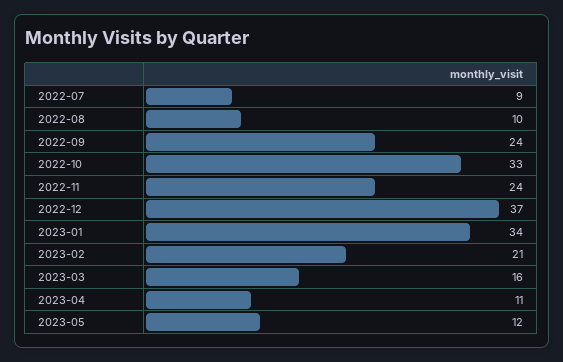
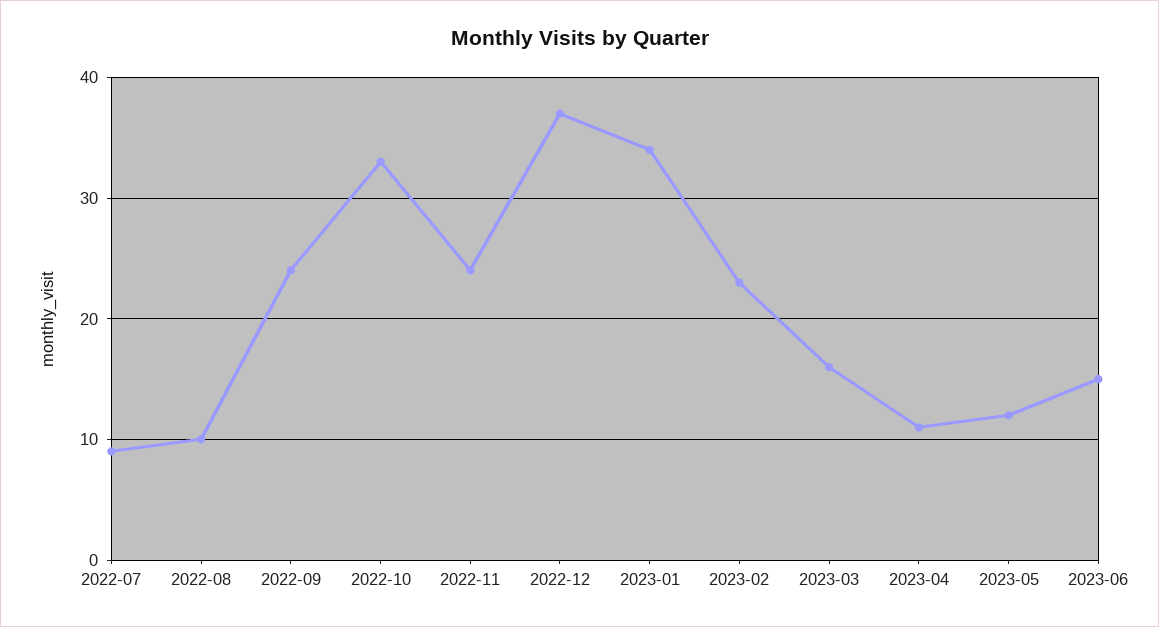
2023-02: 21 -> 23
2023-06: none -> 15

